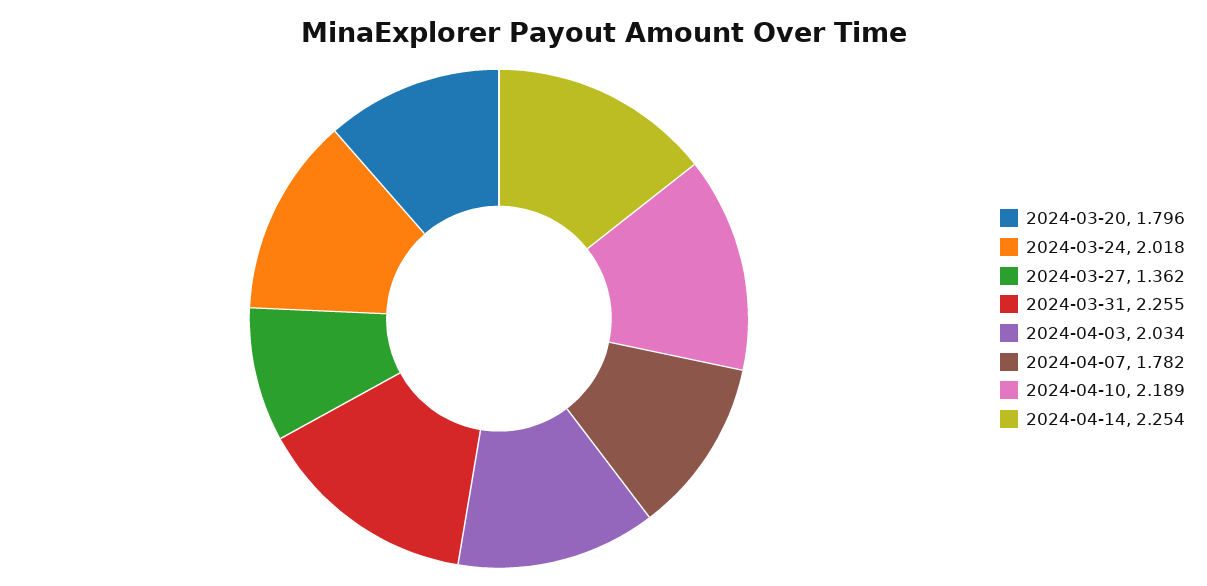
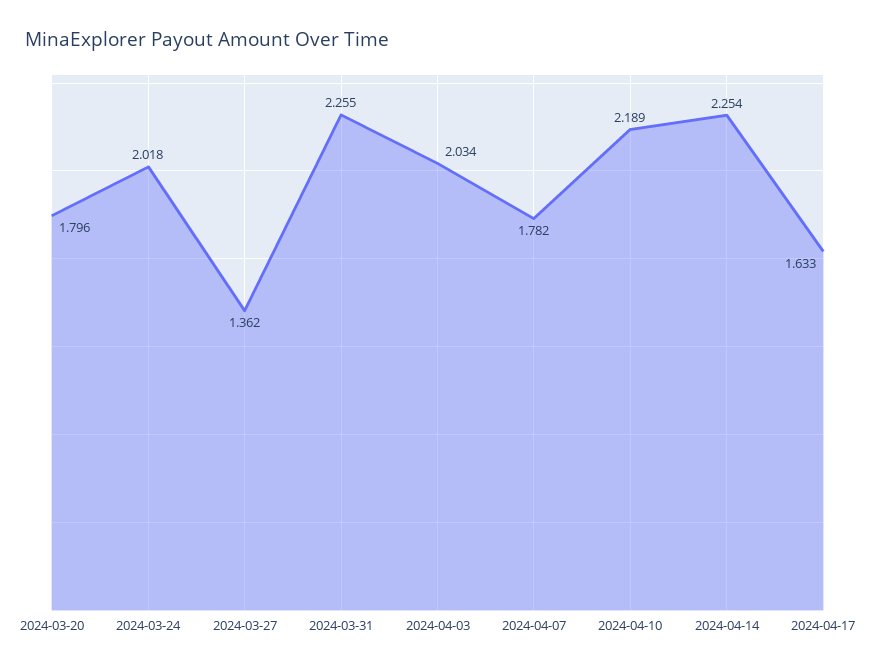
2024-04-17: none -> 1.633

